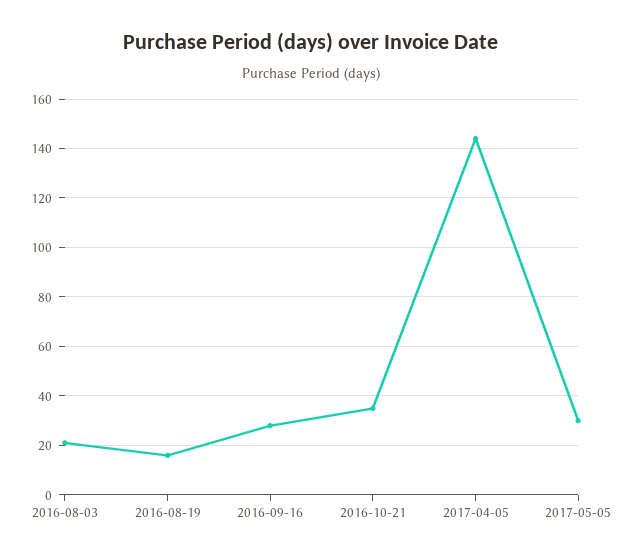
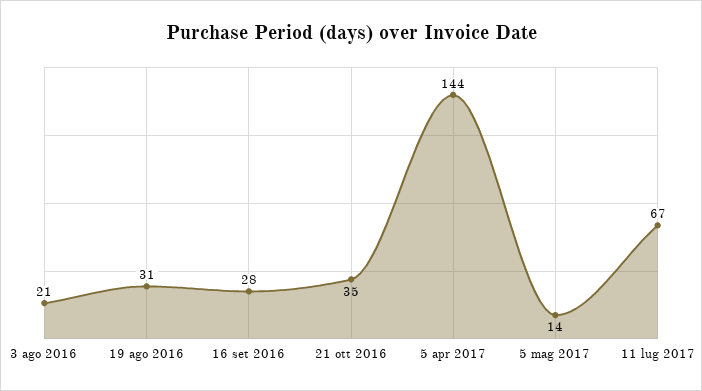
2016-08-19: 15 -> 31
2017-05-05: 30 -> 14
11 lug 2017: none -> 67

